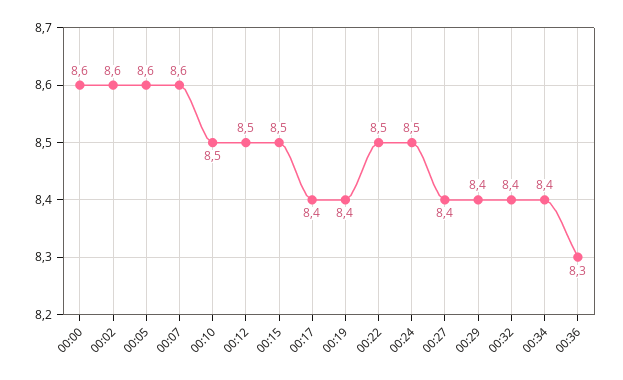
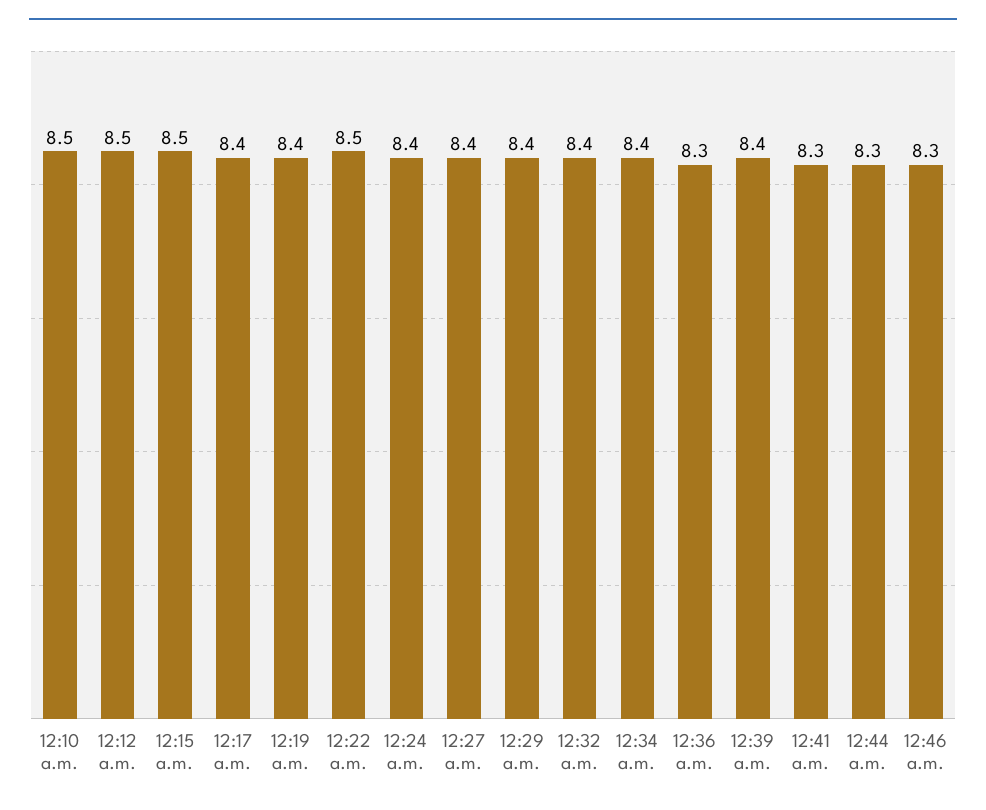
00:00: 8.6 -> none
00:02: 8.6 -> none
00:05: 8.6 -> none
00:07: 8.6 -> none
00:24: 8.5 -> 8.4
12:39 a.m.: none -> 8.4
12:41 a.m.: none -> 8.3
12:44 a.m.: none -> 8.3
12:46 a.m.: none -> 8.3

